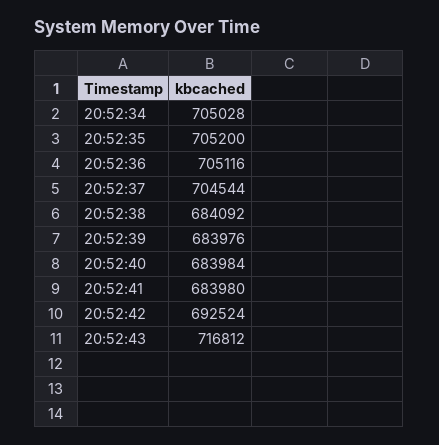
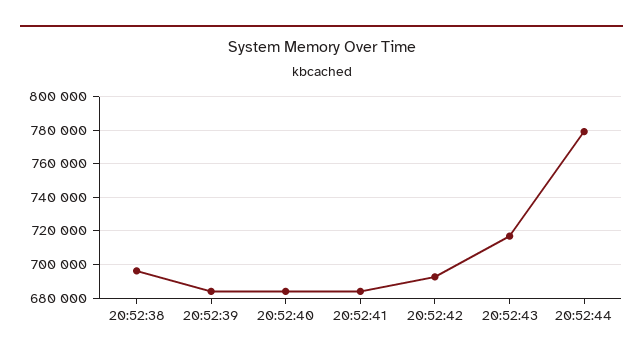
20:52:34: 705028 -> none
20:52:35: 705200 -> none
20:52:36: 705116 -> none
20:52:37: 704544 -> none
20:52:38: 684092 -> 695000
20:52:44: none -> 780000

